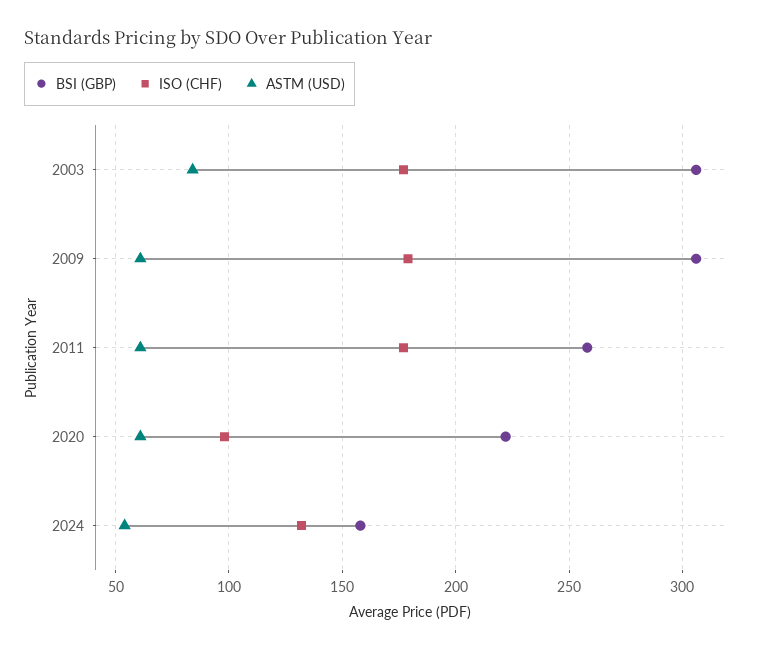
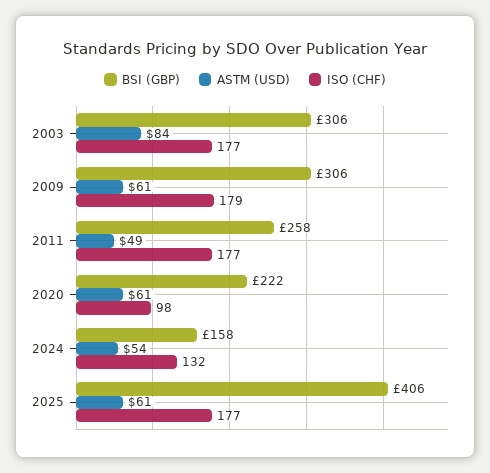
ASTM (USD), 2011: 60 -> 49
BSI (GBP), 2025: none -> 406
ASTM (USD), 2025: none -> 61
ISO (CHF), 2025: none -> 177

